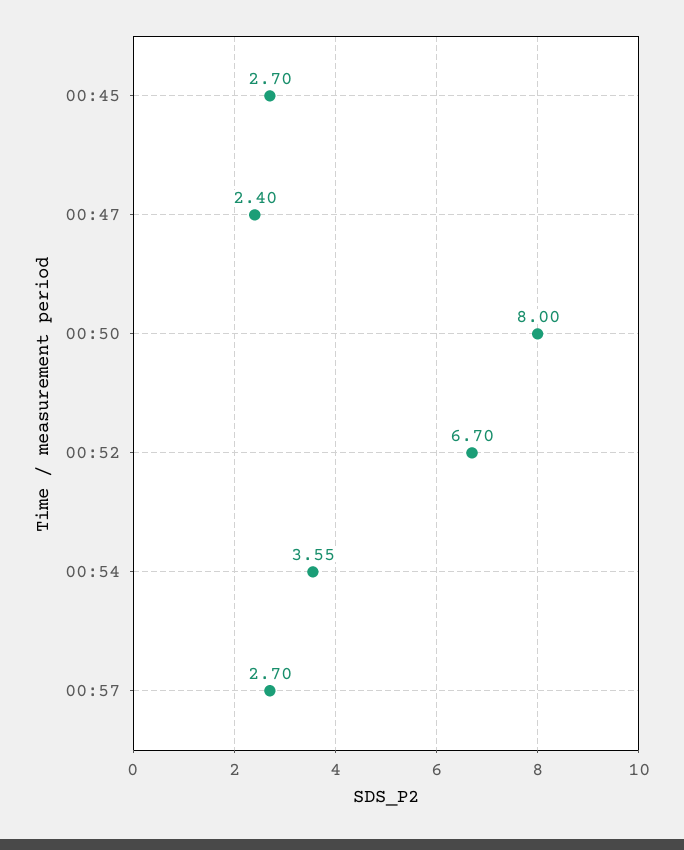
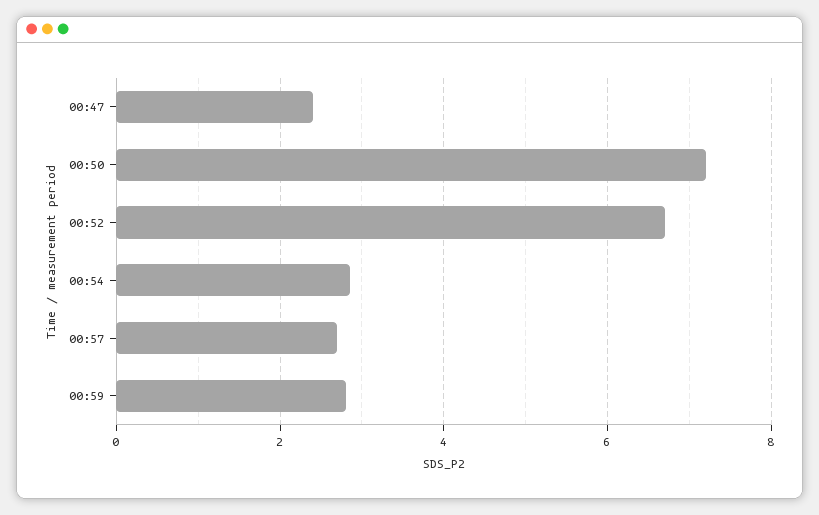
00:45: 2.7 -> none
00:50: 8 -> 7.2
00:54: 3.55 -> 2.8
00:59: none -> 2.8

